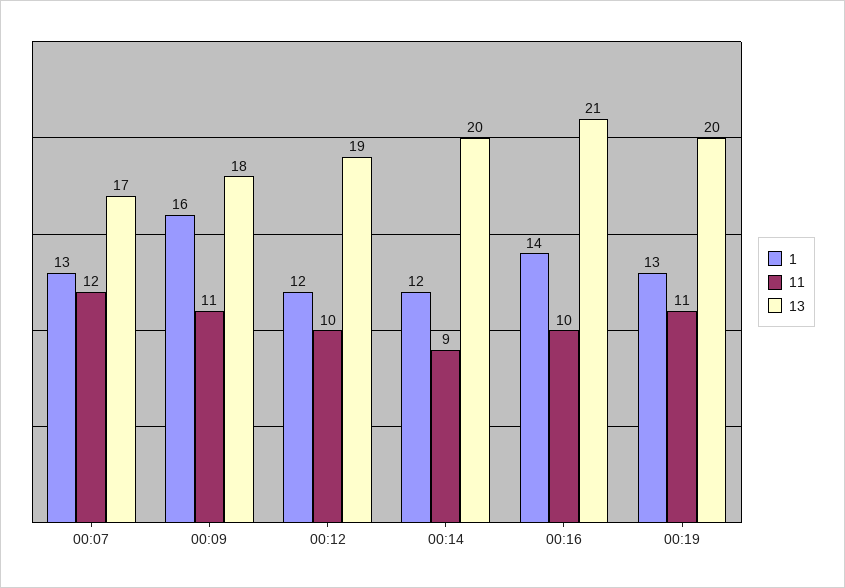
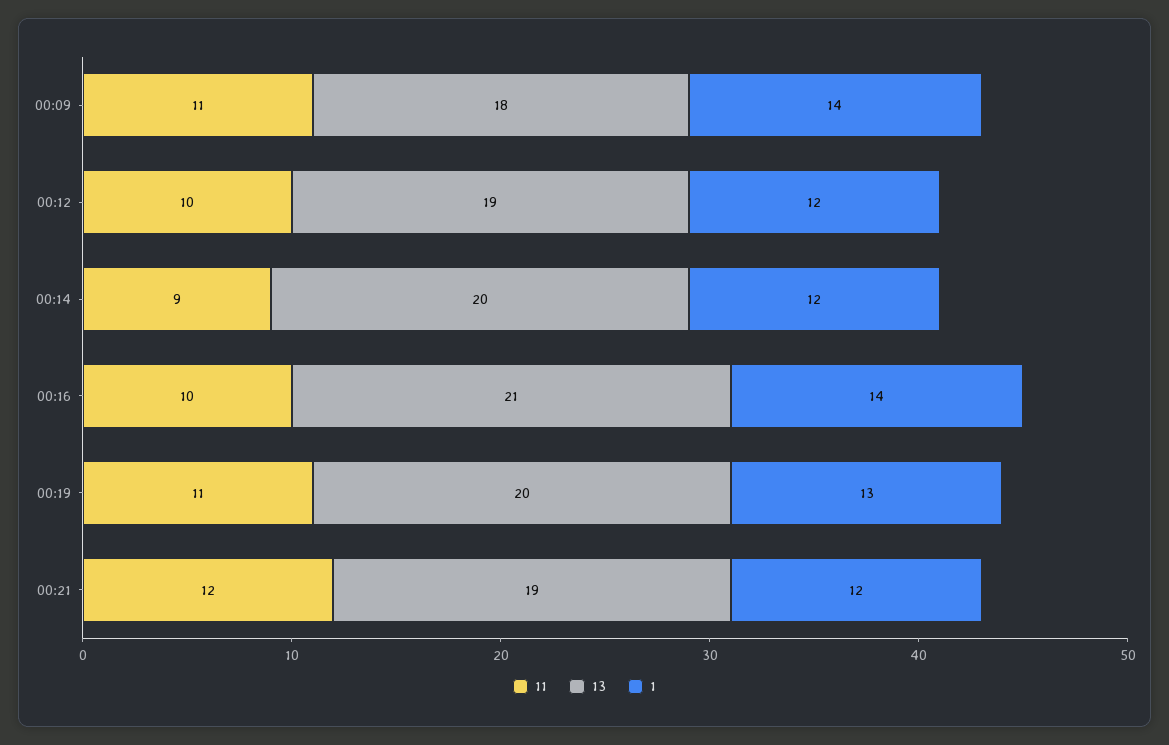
1, 00:07: 13 -> none
11, 00:07: 12 -> none
13, 00:07: 17 -> none
1, 00:09: 16 -> 14
11, 00:21: none -> 12
13, 00:21: none -> 19
1, 00:21: none -> 12

